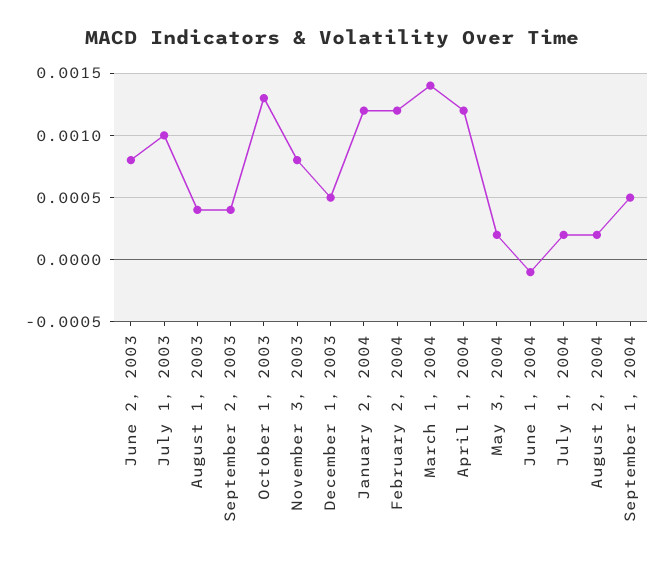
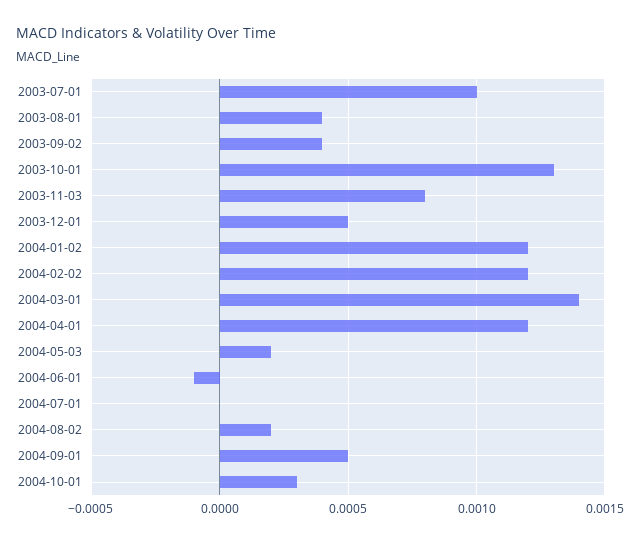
June 2, 2003: 0.0008 -> none
July 1, 2004: 0.0002 -> 0
2004-10-01: none -> 0.0003

